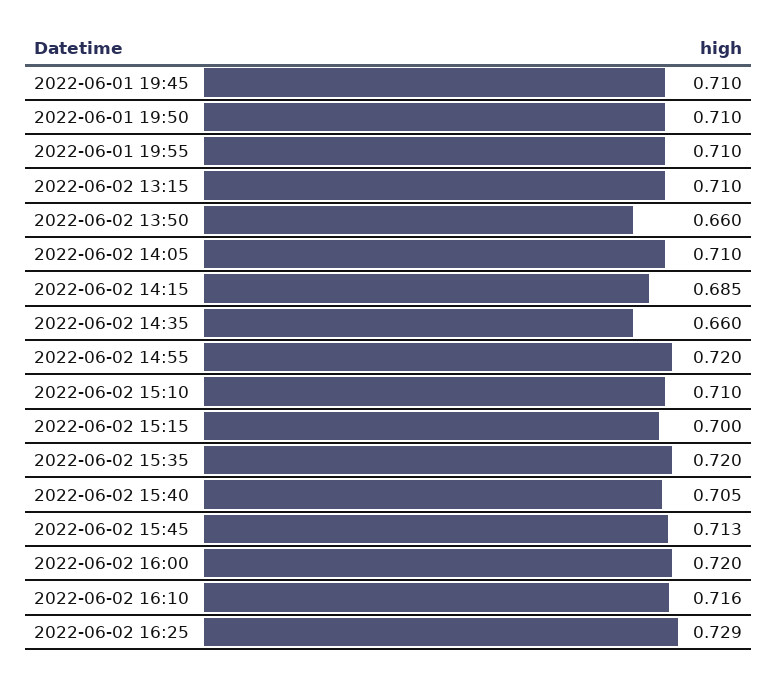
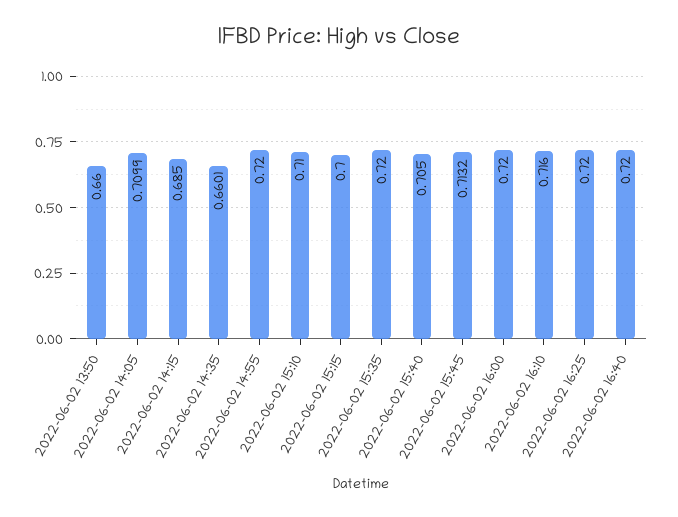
2022-06-01 19:45: 0.71 -> none
2022-06-01 19:50: 0.71 -> none
2022-06-01 19:55: 0.71 -> none
2022-06-02 13:15: 0.71 -> none
2022-06-02 16:25: 0.729 -> 0.72
2022-06-02 16:40: none -> 0.72

